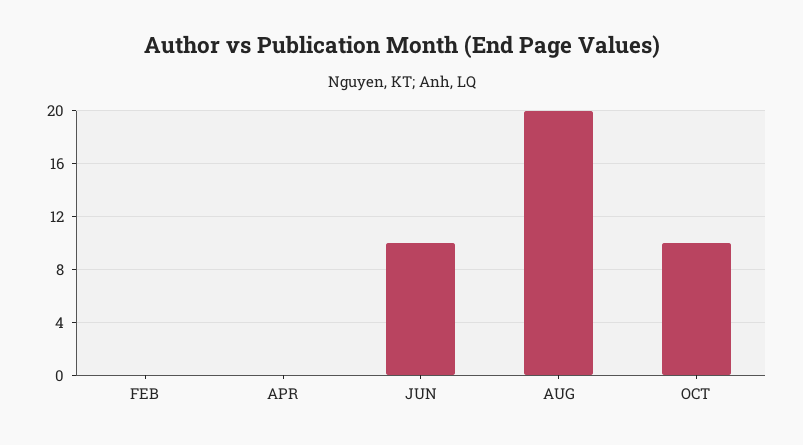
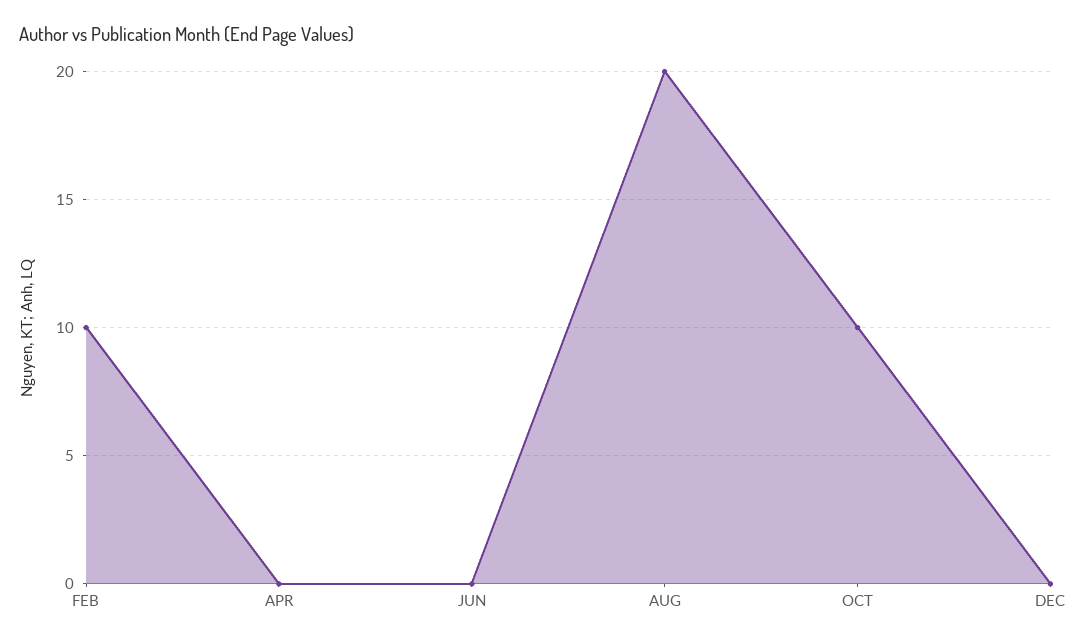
FEB: 0 -> 10
JUN: 10 -> 0
DEC: none -> 0

